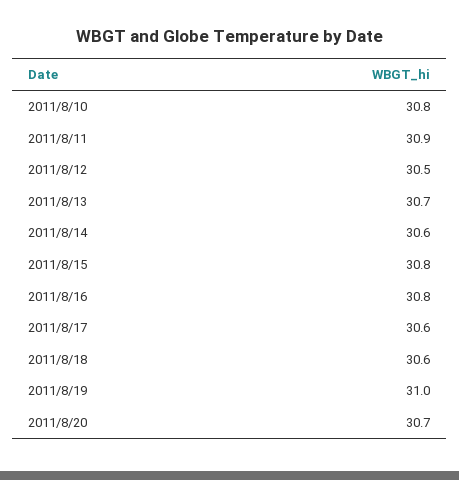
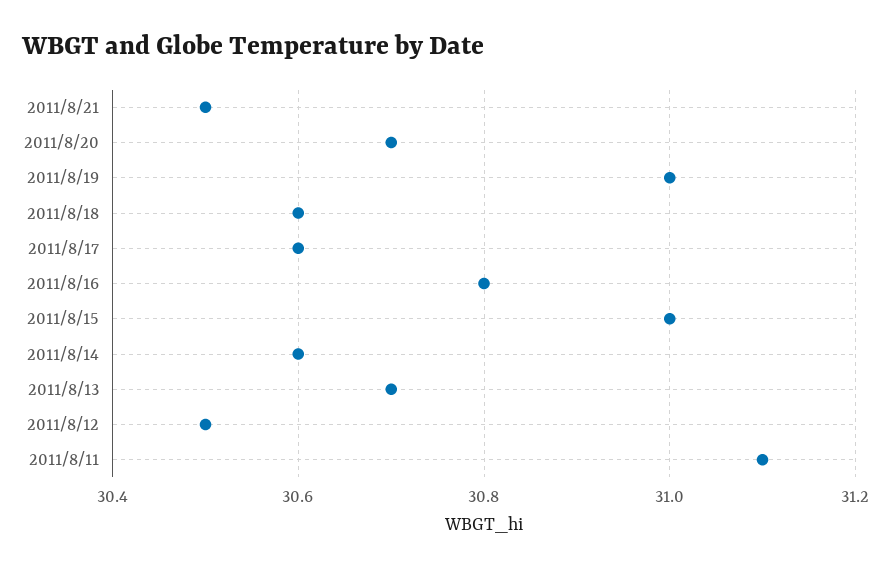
2011/8/10: 30.8 -> none
2011/8/11: 30.9 -> 31.1
2011/8/15: 30.8 -> 31
2011/8/21: none -> 30.5

